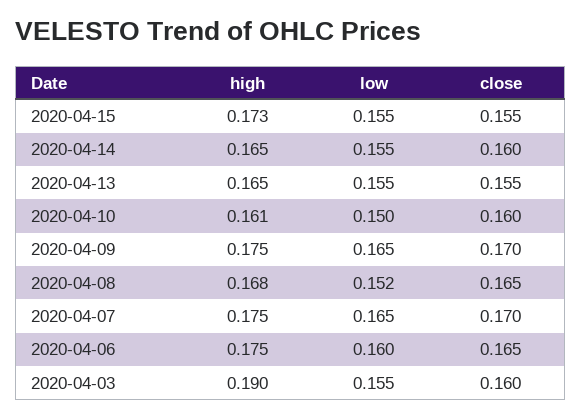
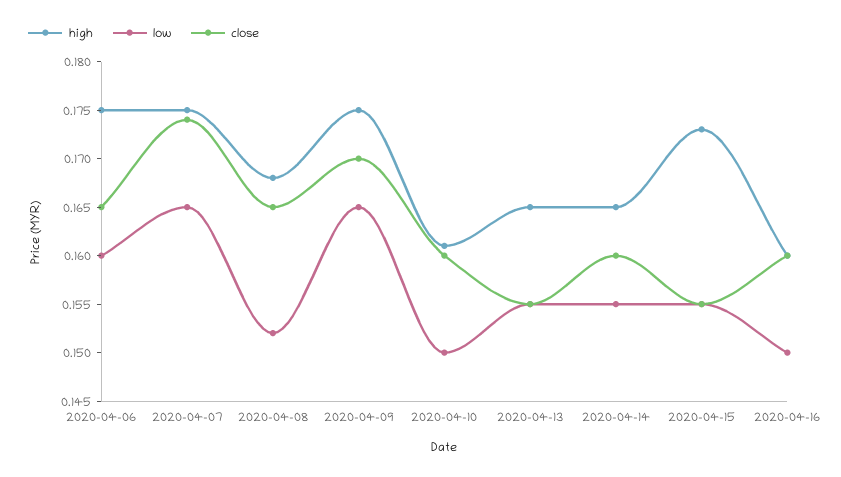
close, 2020-04-07: 0.17 -> 0.174
high, 2020-04-03: 0.19 -> none
low, 2020-04-03: 0.155 -> none
close, 2020-04-03: 0.16 -> none
high, 2020-04-16: none -> 0.16
low, 2020-04-16: none -> 0.15
close, 2020-04-16: none -> 0.16

